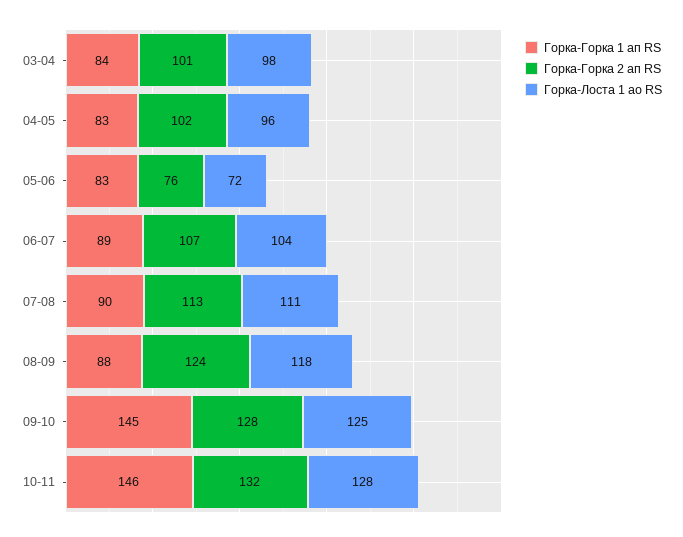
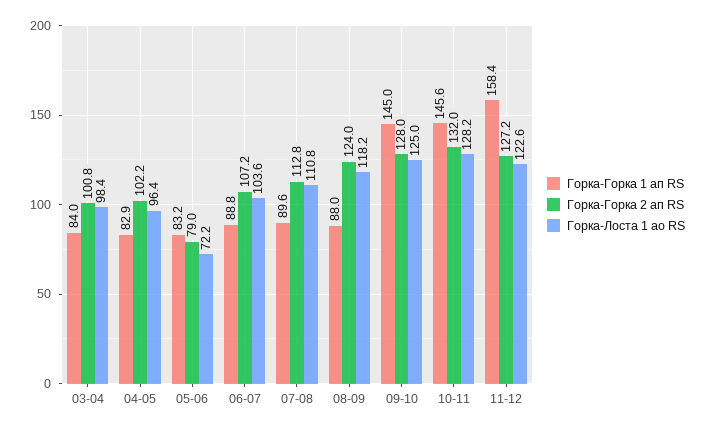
Горка-Горка 2 ап RS, 05-06: 76 -> 79
Горка-Горка 1 ап RS, 11-12: none -> 158.4
Горка-Горка 2 ап RS, 11-12: none -> 127.2
Горка-Лоста 1 ао RS, 11-12: none -> 122.6

